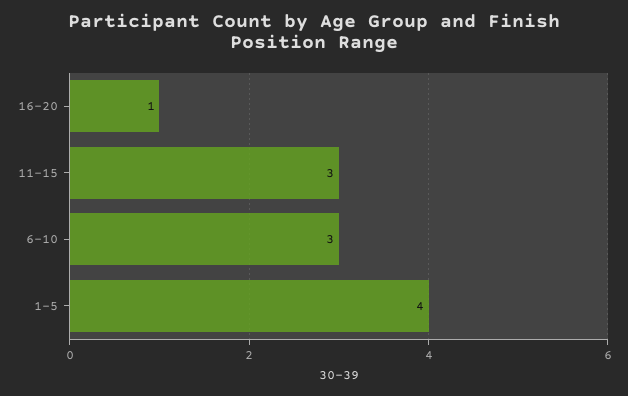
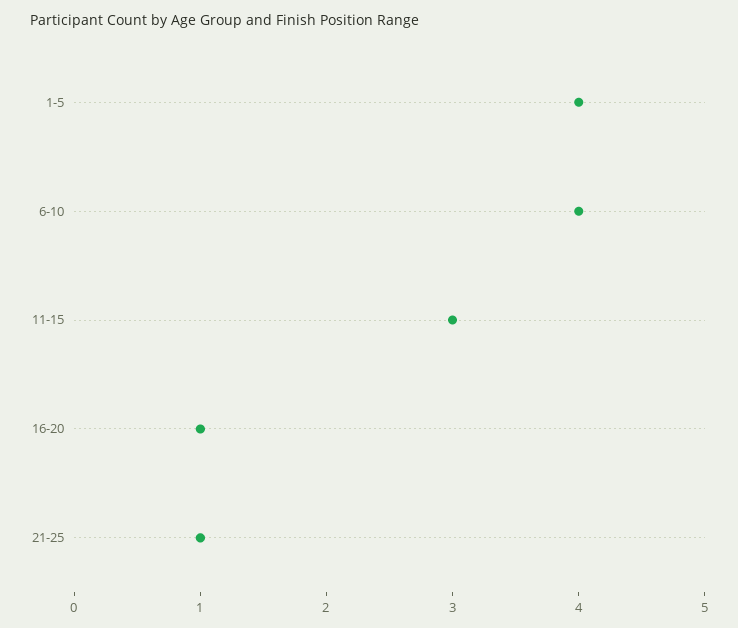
6-10: 3 -> 4
21-25: none -> 1

